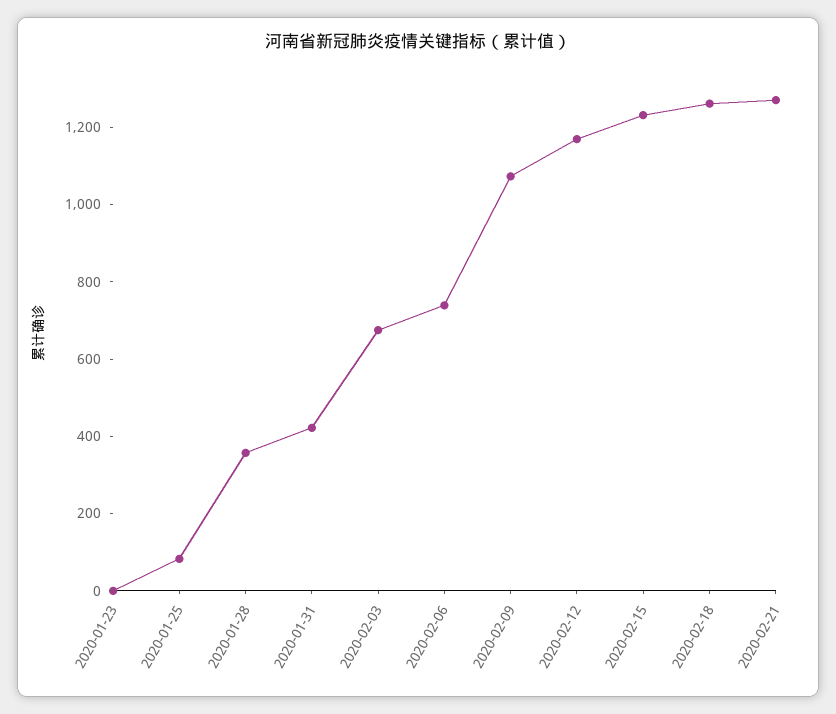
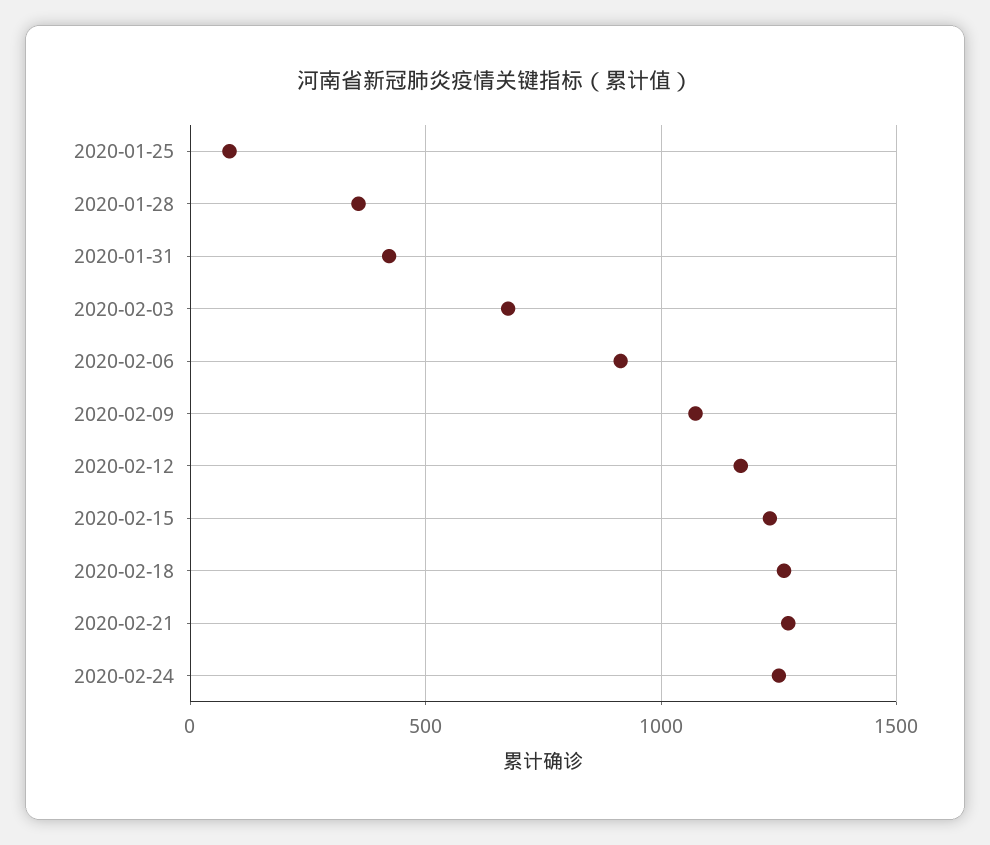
2020-01-23: 0 -> none
2020-02-06: 750 -> 900
2020-02-24: none -> 1250

